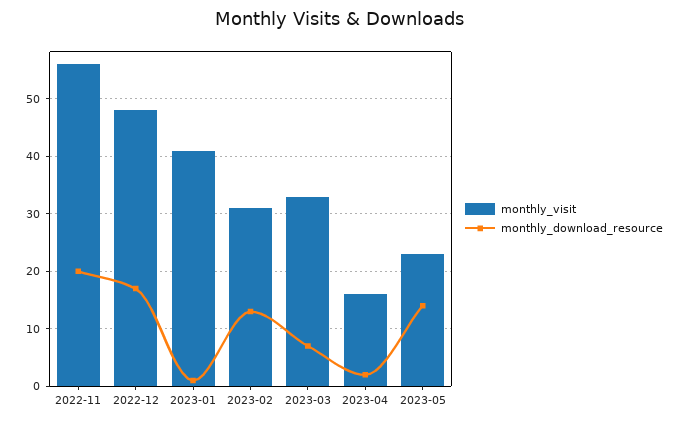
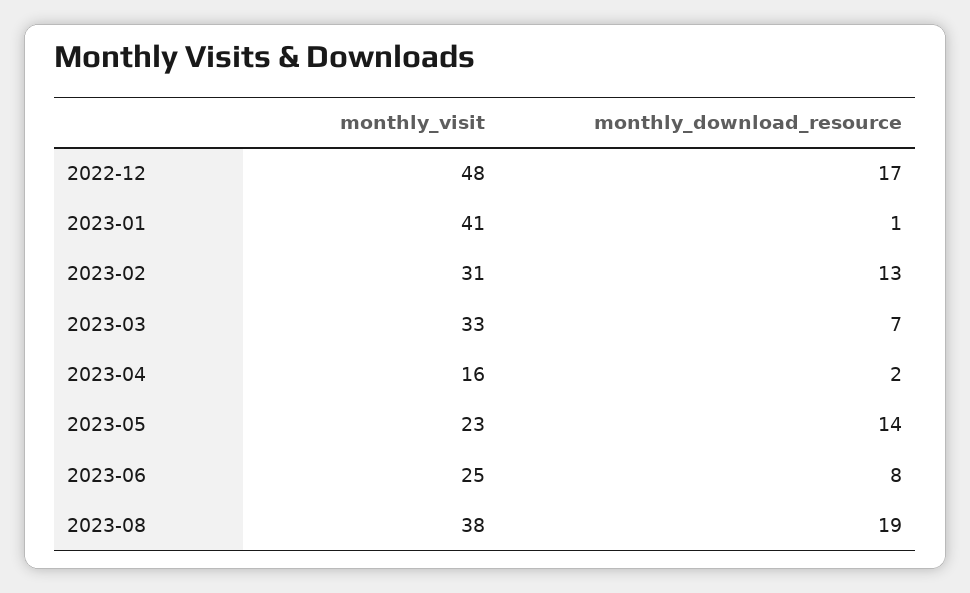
monthly_visit, 2022-11: 55 -> none
monthly_download_resource, 2022-11: 20 -> none
monthly_visit, 2023-06: none -> 25
monthly_download_resource, 2023-06: none -> 8
monthly_visit, 2023-08: none -> 38
monthly_download_resource, 2023-08: none -> 19

